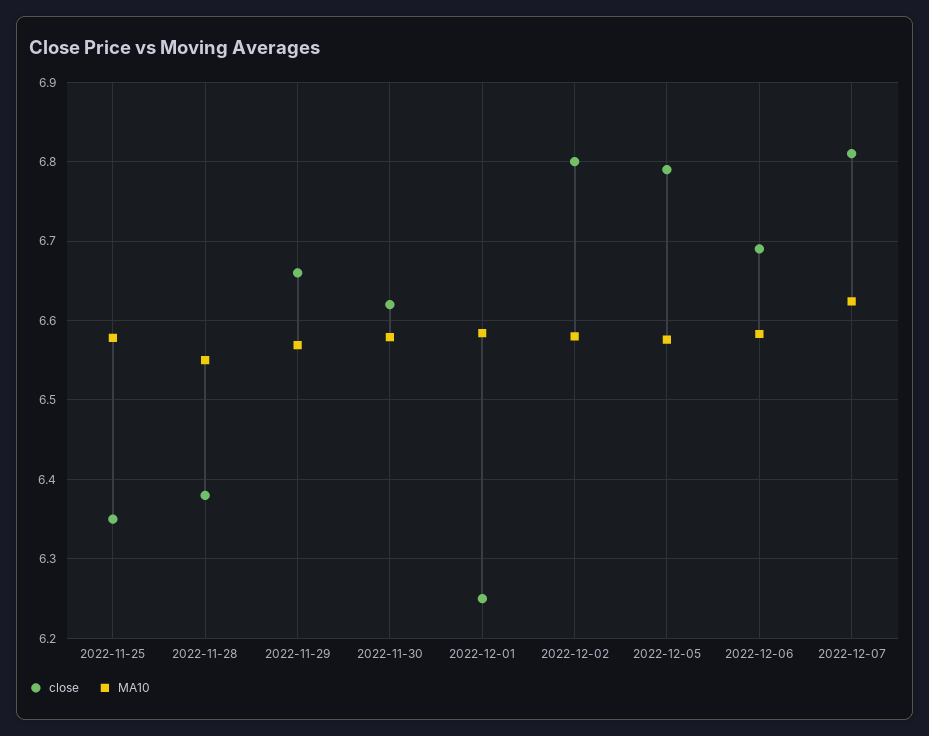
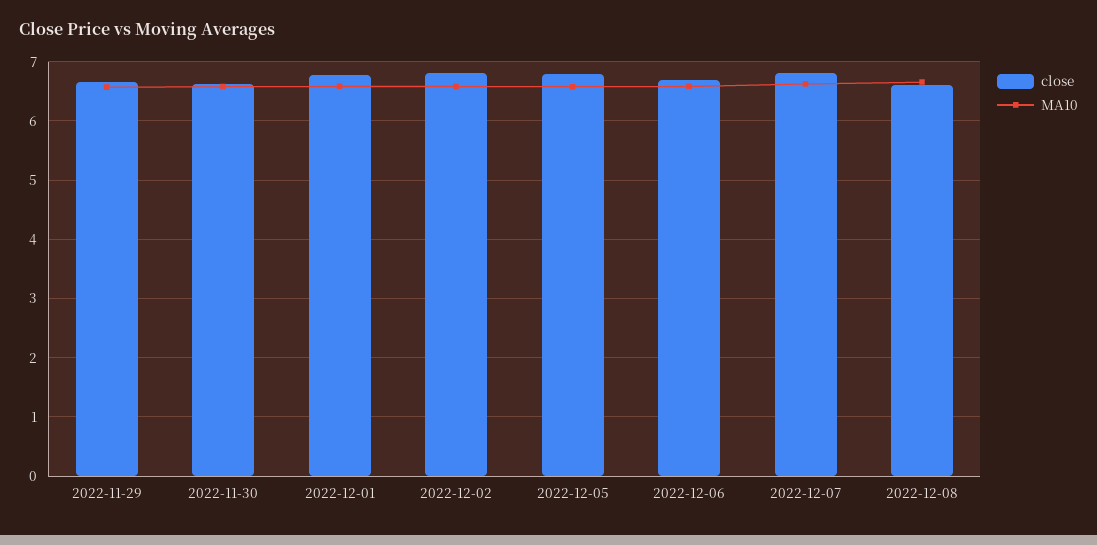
close, 2022-11-25: 6.35 -> none
MA10, 2022-11-25: 6.58 -> none
close, 2022-11-28: 6.38 -> none
MA10, 2022-11-28: 6.55 -> none
close, 2022-12-01: 6.25 -> 6.8
close, 2022-12-08: none -> 6.6
MA10, 2022-12-08: none -> 6.6

